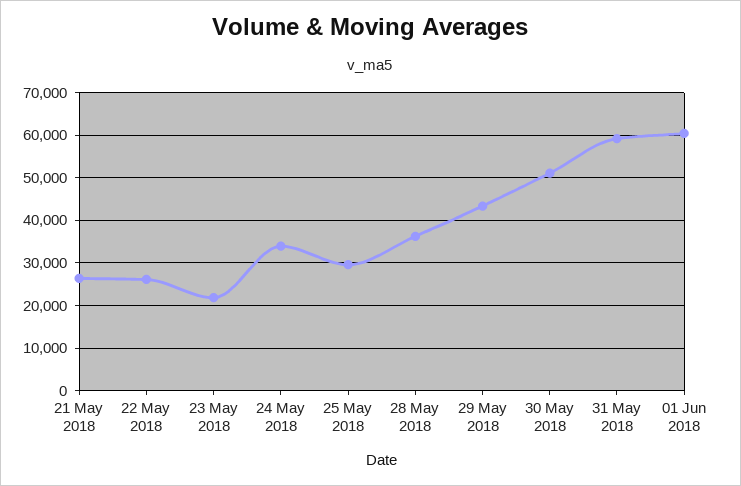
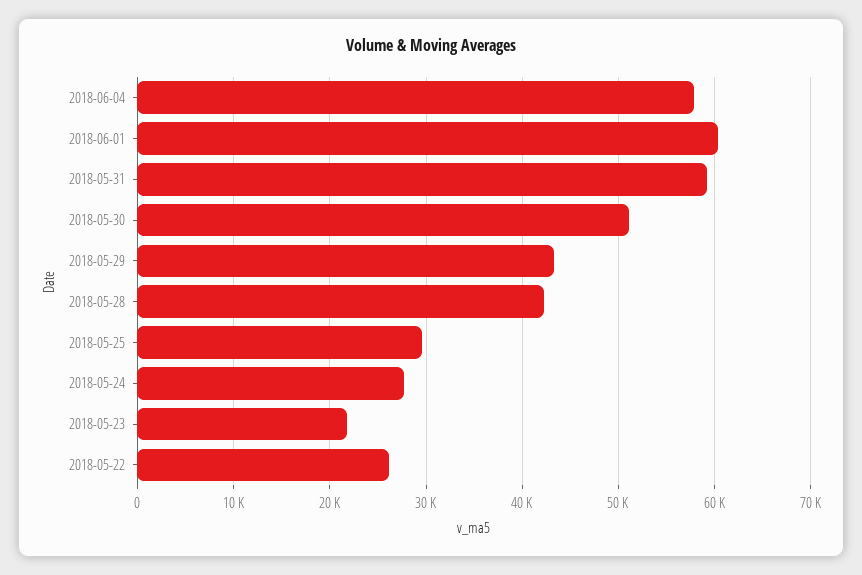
21 May 2018: 26000 -> none
24 May 2018: 34000 -> 28000
28 May 2018: 36000 -> 42000
2018-06-04: none -> 58000

